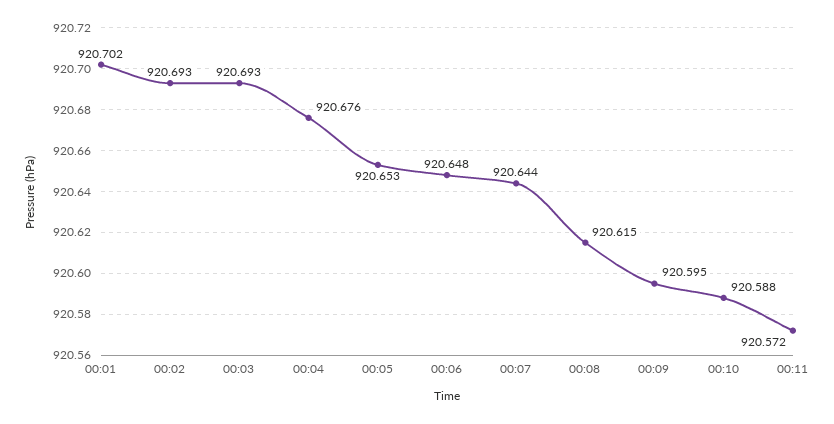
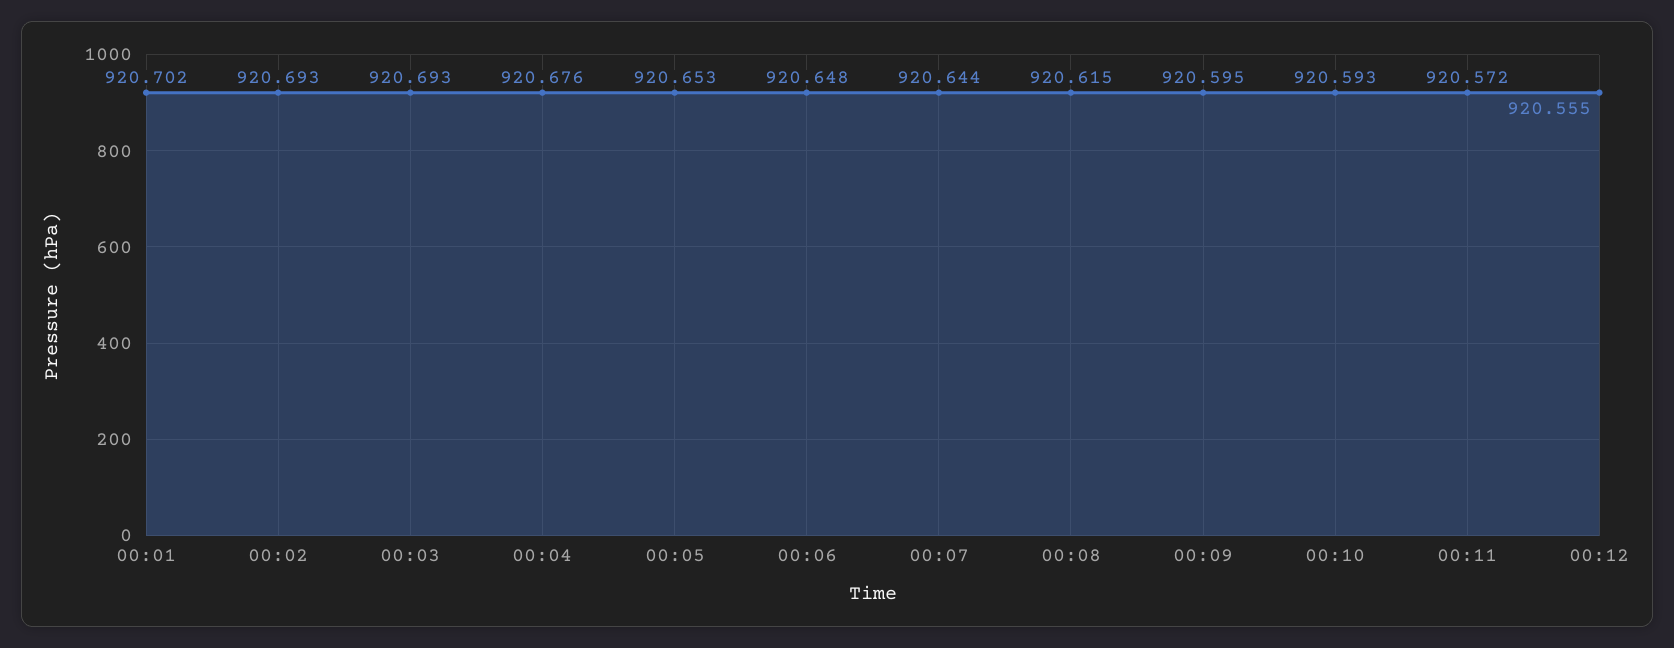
00:10: 920.588 -> 920.593
00:12: none -> 920.555

